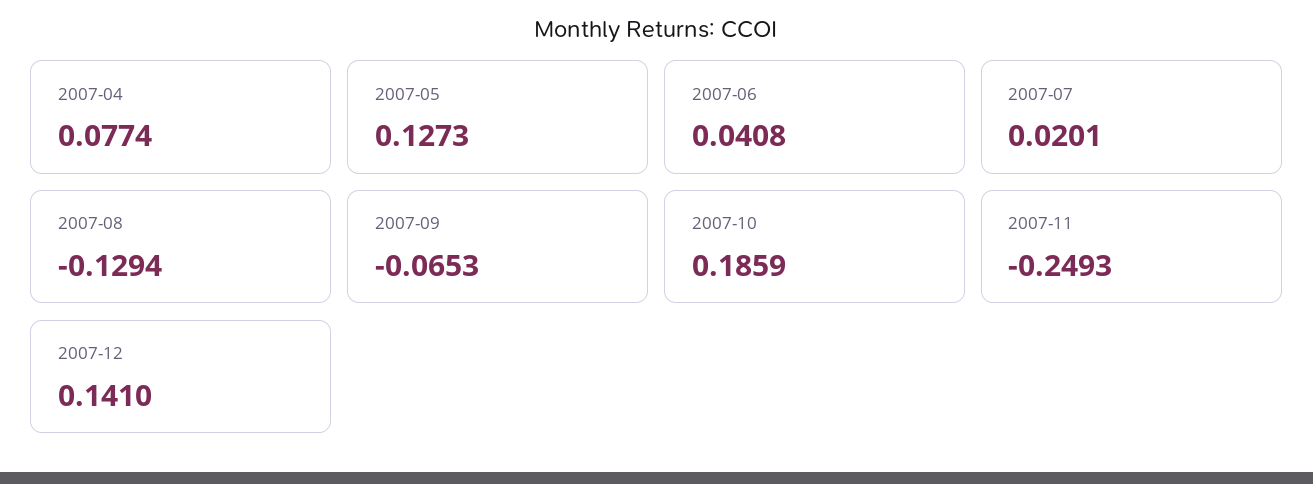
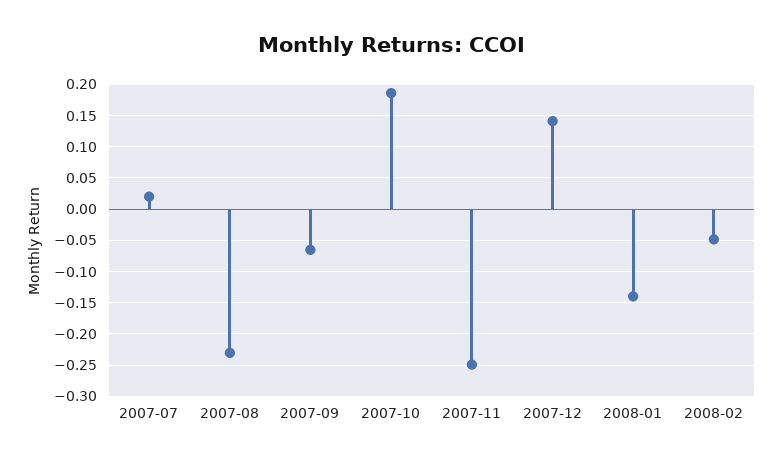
2007-04: 0.0774 -> none
2007-05: 0.1273 -> none
2007-06: 0.0408 -> none
2007-08: -0.1294 -> -0.23
2008-01: none -> -0.14
2008-02: none -> -0.05

